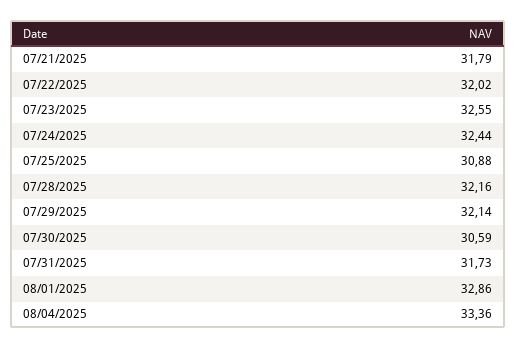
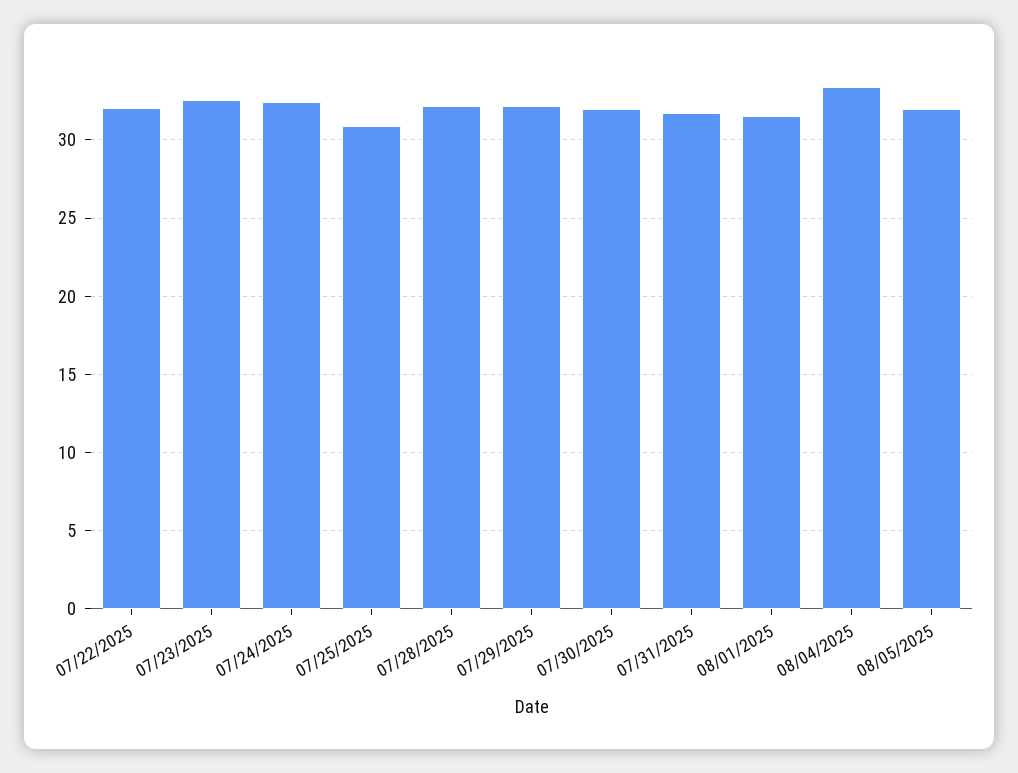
07/21/2025: 31.79 -> none
07/30/2025: 30.59 -> 32
08/01/2025: 32.86 -> 31.5
08/05/2025: none -> 32

